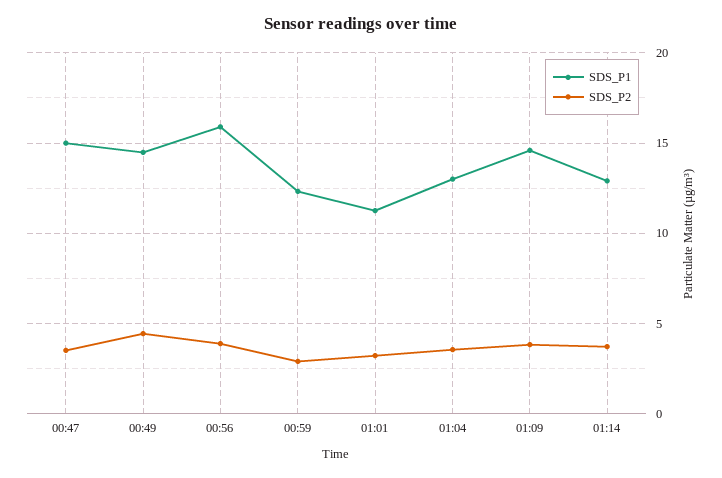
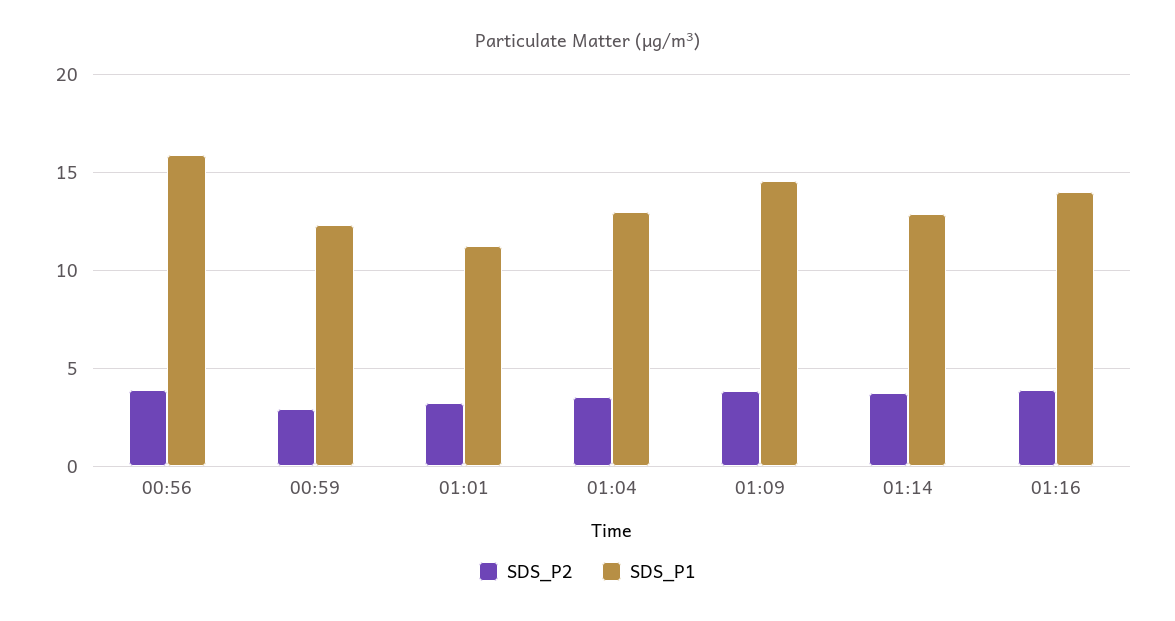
SDS_P1, 00:47: 15 -> none
SDS_P2, 00:47: 3.5 -> none
SDS_P1, 00:49: 14.5 -> none
SDS_P2, 00:49: 4.5 -> none
SDS_P2, 01:16: none -> 4
SDS_P1, 01:16: none -> 14

